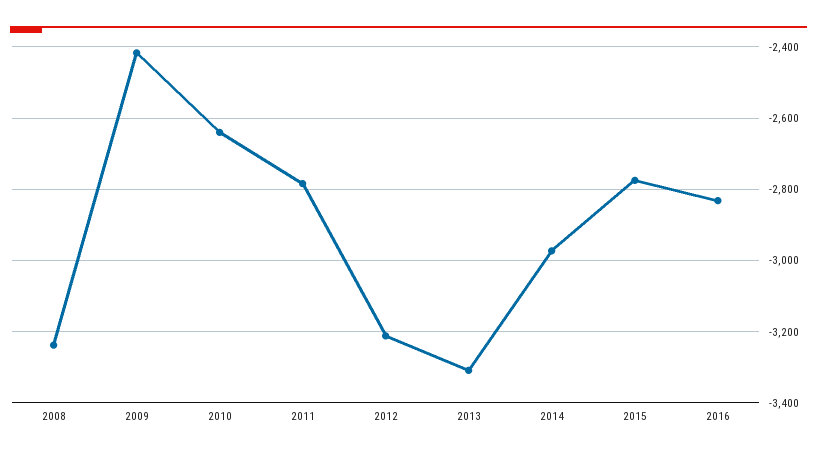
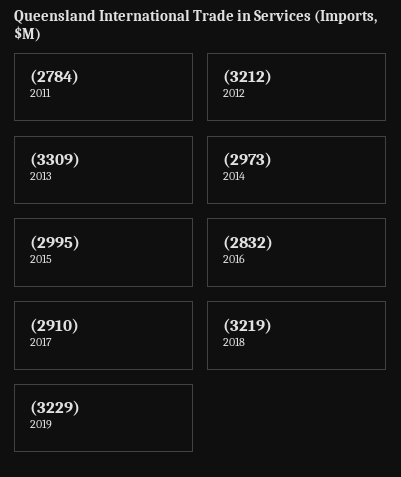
2008: -3240 -> none
2009: -2420 -> none
2010: -2640 -> none
2015: -2780 -> -2995
2017: none -> -2910
2018: none -> -3219
2019: none -> -3229

